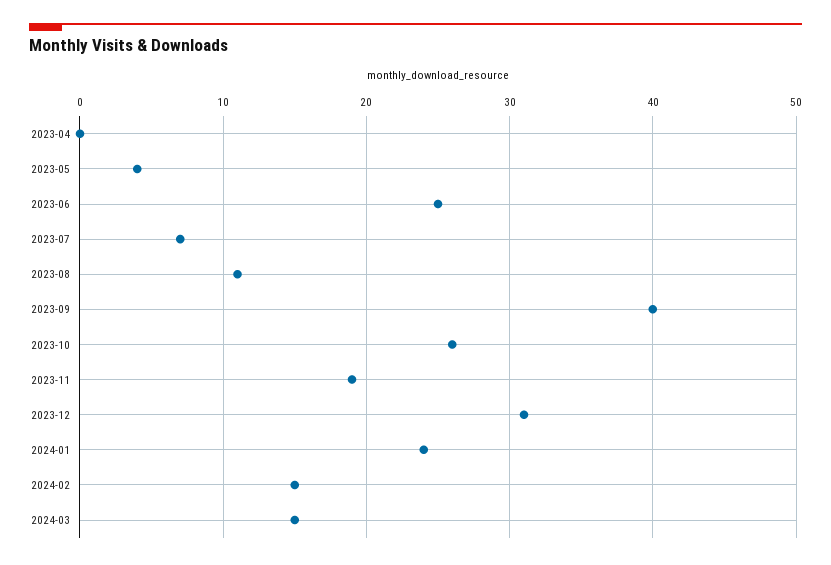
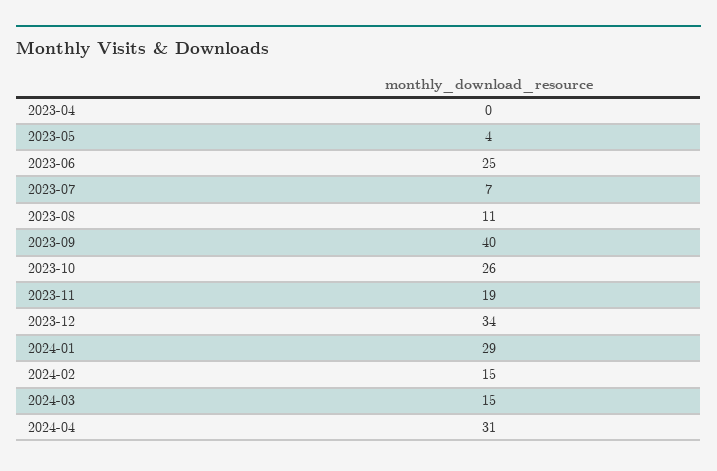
2023-12: 31 -> 34
2024-01: 24 -> 29
2024-04: none -> 31

